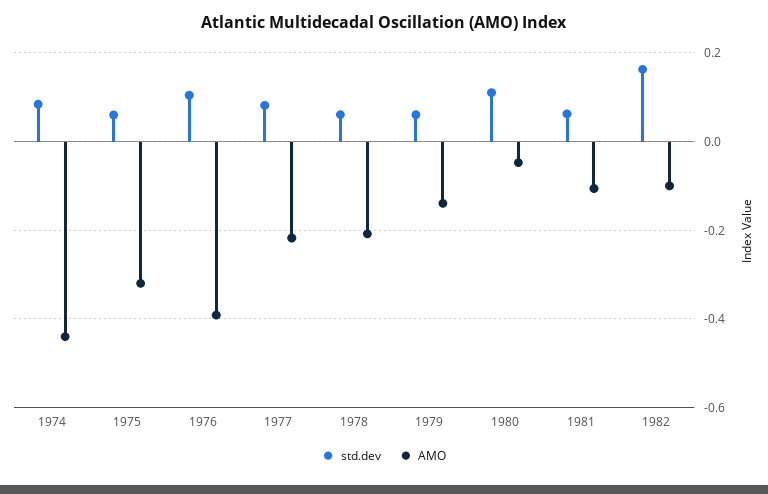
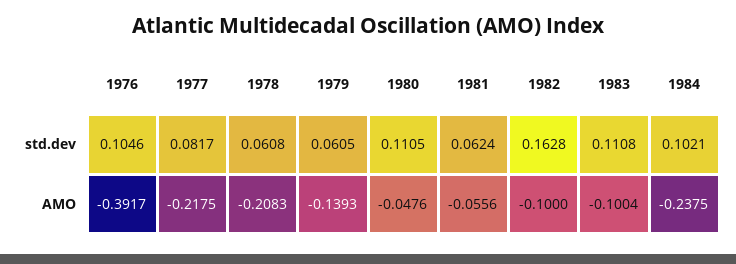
std.dev, 1974: 0.08 -> none
AMO, 1974: -0.44 -> none
std.dev, 1975: 0.06 -> none
AMO, 1975: -0.32 -> none
AMO, 1981: -0.1 -> -0.0556
std.dev, 1983: none -> 0.1108
std.dev, 1984: none -> 0.1021
AMO, 1983: none -> -0.1004
AMO, 1984: none -> -0.2375

